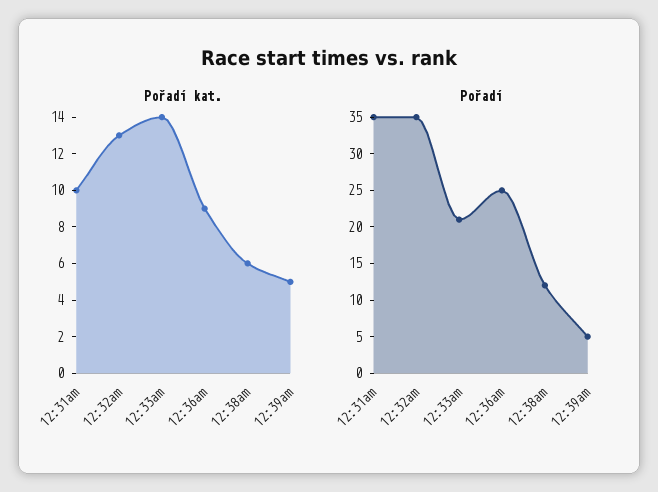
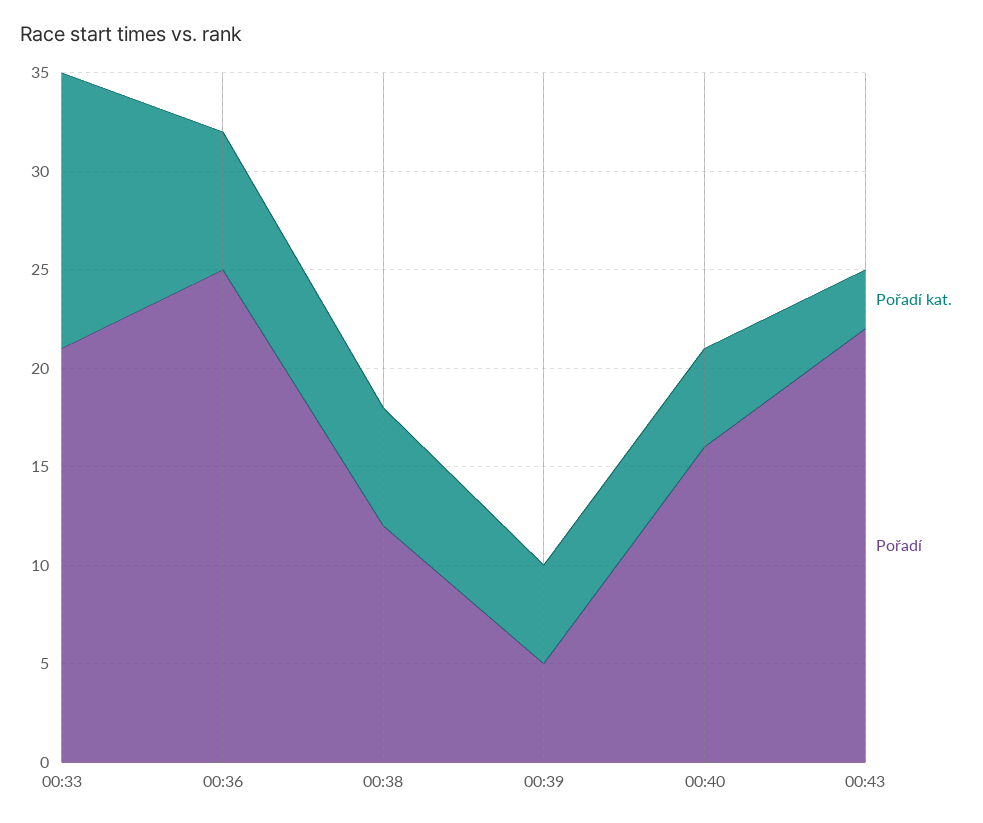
Pořadí kat., 12:31am: 10 -> none
Pořadí kat., 12:32am: 13 -> none
Pořadí kat., 12:36am: 9 -> 7
Pořadí, 12:31am: 35 -> none
Pořadí, 12:32am: 35 -> none
Pořadí kat., 00:40: none -> 5
Pořadí, 00:40: none -> 16
Pořadí kat., 00:43: none -> 3
Pořadí, 00:43: none -> 22

